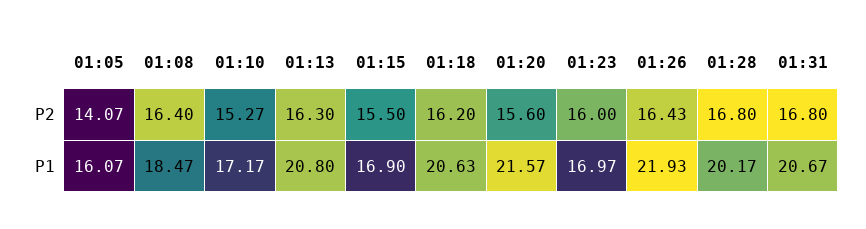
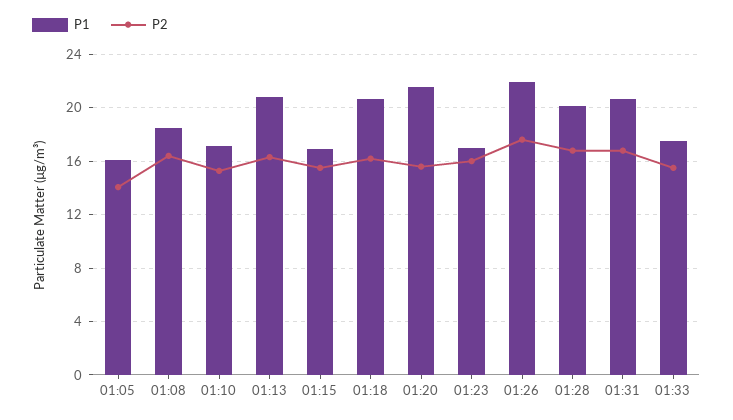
P2, 01:26: 16.43 -> 17.5
P1, 01:33: none -> 17.5
P2, 01:33: none -> 15.5

